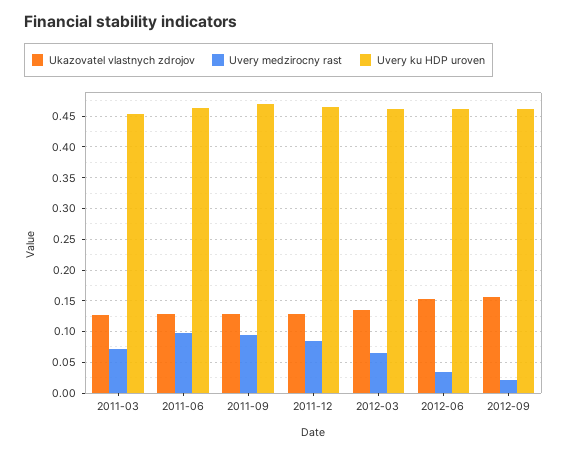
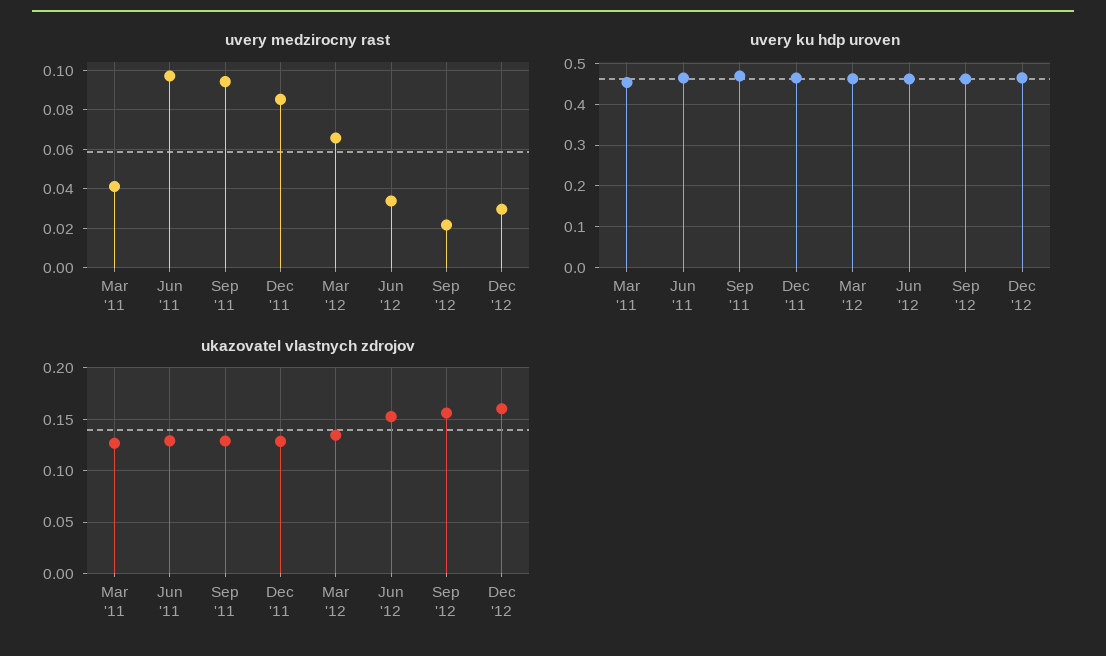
Uvery medzirocny rast, 2011-03: 0.07 -> 0.04
Uvery medzirocny rast, Dec '12: none -> 0.03
Uvery ku HDP uroven, Dec '12: none -> 0.46
Ukazovatel vlastnych zdrojov, Dec '12: none -> 0.16

